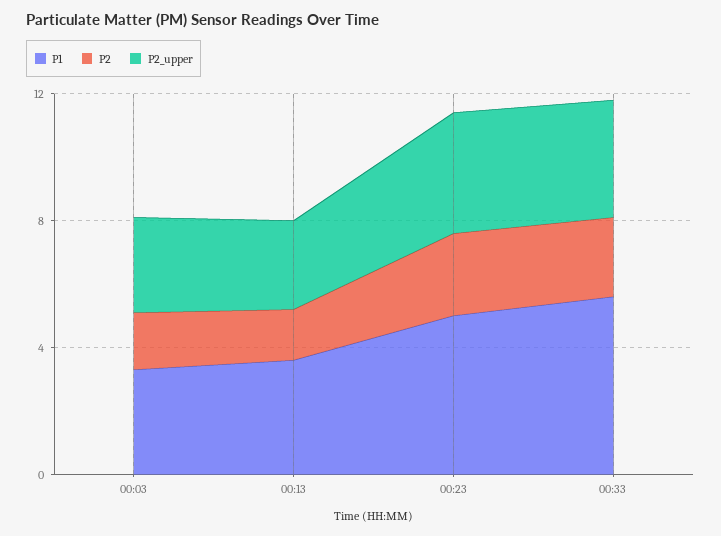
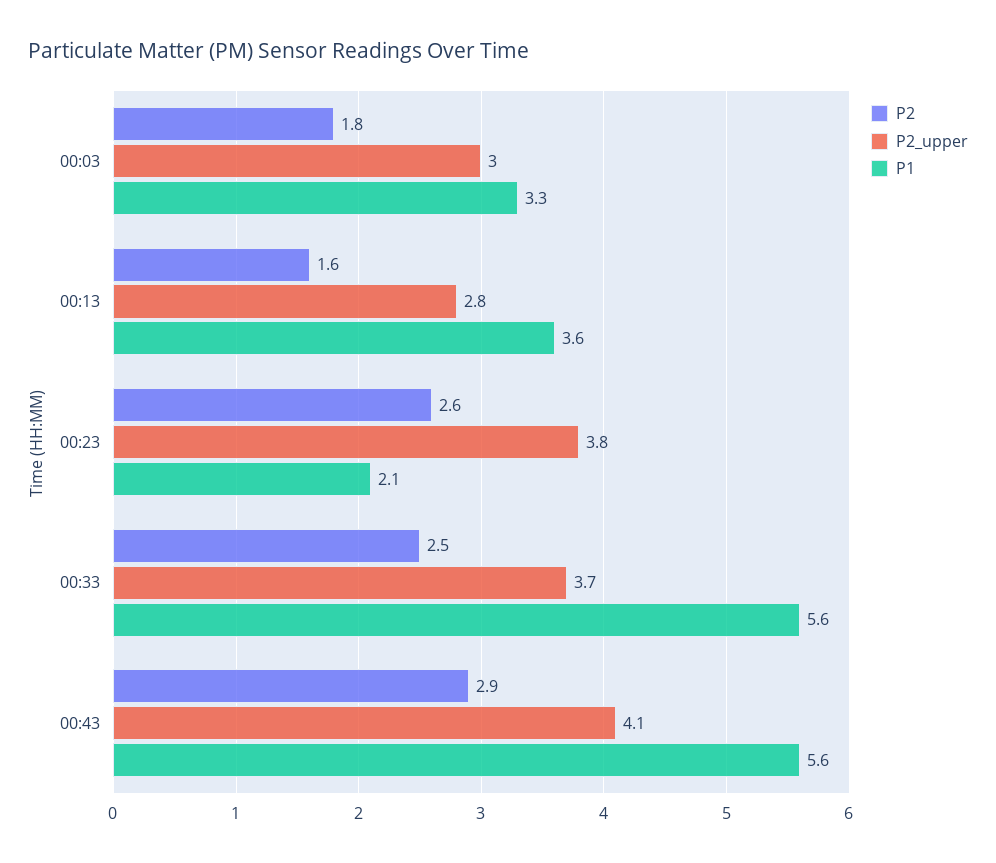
P1, 00:23: 5 -> 2.1
P2, 00:43: none -> 2.9
P2_upper, 00:43: none -> 4.1
P1, 00:43: none -> 5.6

